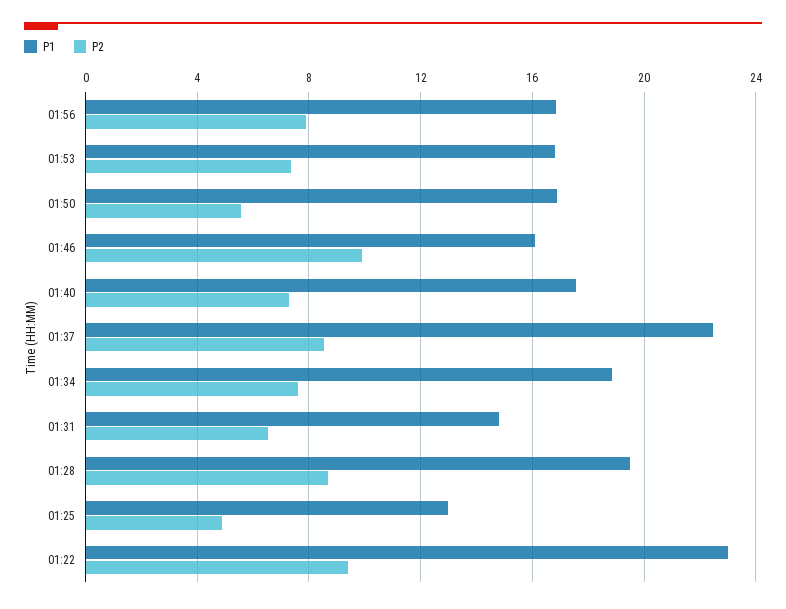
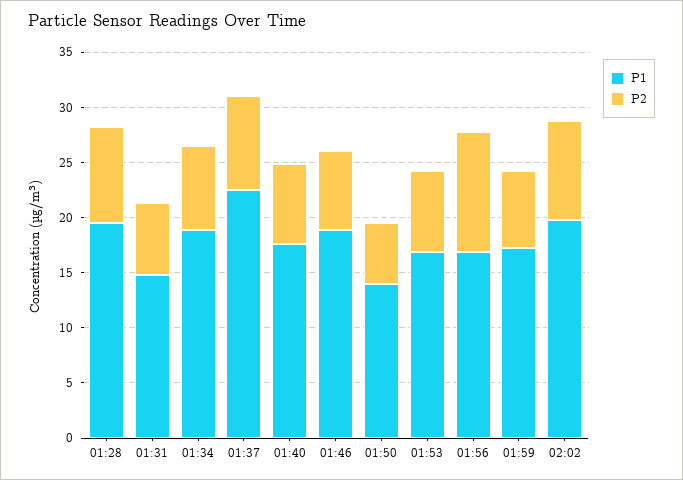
P2, 01:56: 8 -> 11
P1, 01:50: 17 -> 14
P1, 01:46: 16 -> 19
P2, 01:46: 10 -> 7
P1, 01:25: 13 -> none
P2, 01:25: 5 -> none
P1, 01:22: 23 -> none
P2, 01:22: 9.5 -> none
P1, 01:59: none -> 17
P2, 01:59: none -> 7
P1, 02:02: none -> 20
P2, 02:02: none -> 9

